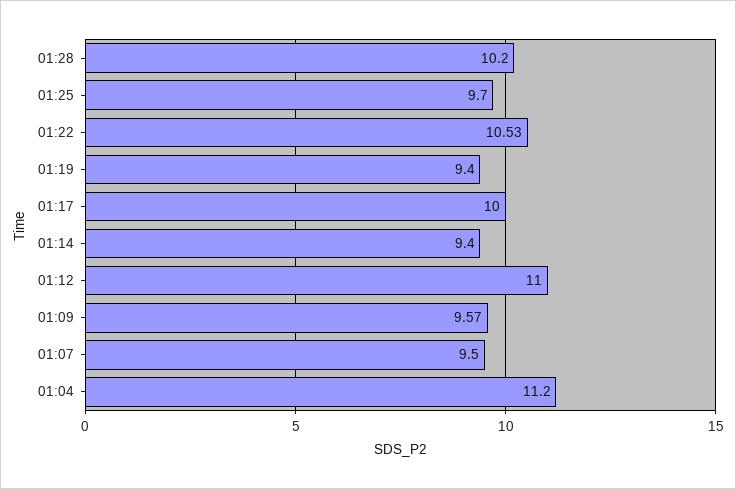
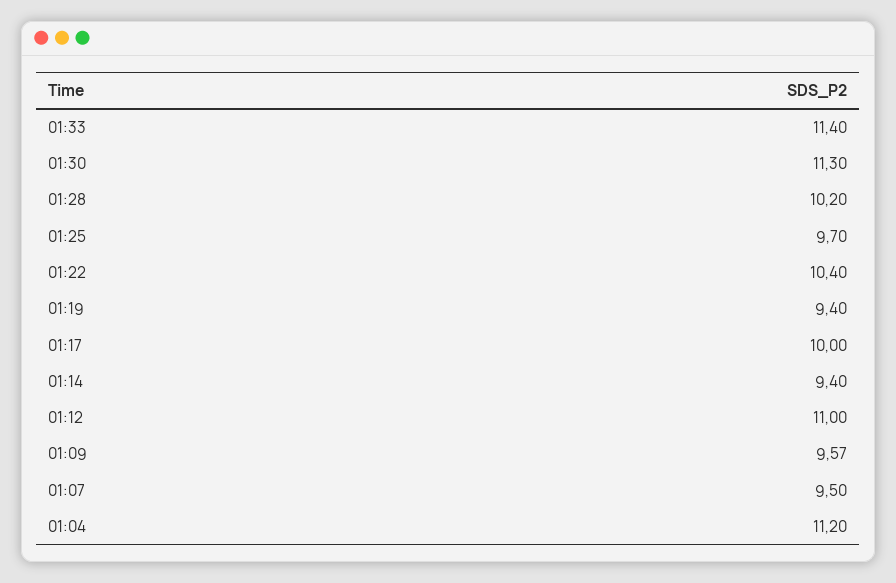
01:22: 10.53 -> 10.4
01:33: none -> 11.4
01:30: none -> 11.3

